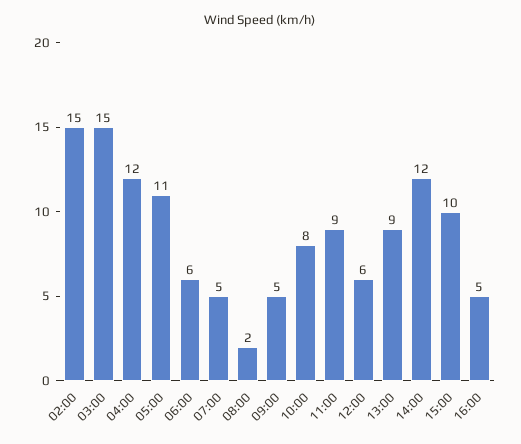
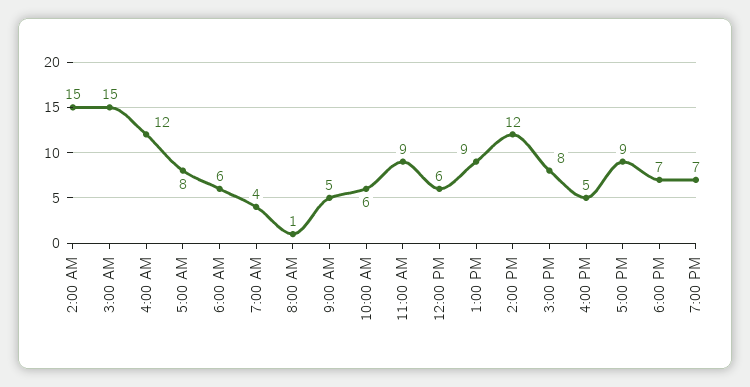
05:00: 11 -> 8
07:00: 5 -> 4
08:00: 2 -> 1
10:00: 8 -> 6
15:00: 10 -> 8
5:00 PM: none -> 9
6:00 PM: none -> 7
7:00 PM: none -> 7

